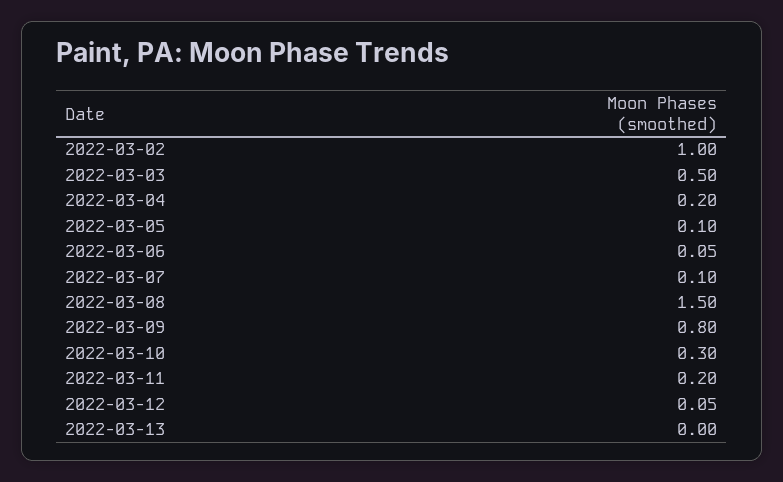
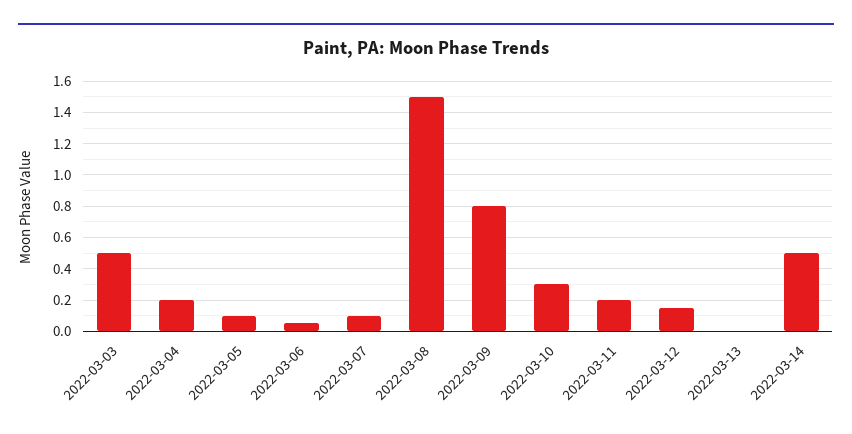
2022-03-02: 1 -> none
2022-03-12: 0.05 -> 0.15
2022-03-14: none -> 0.5

